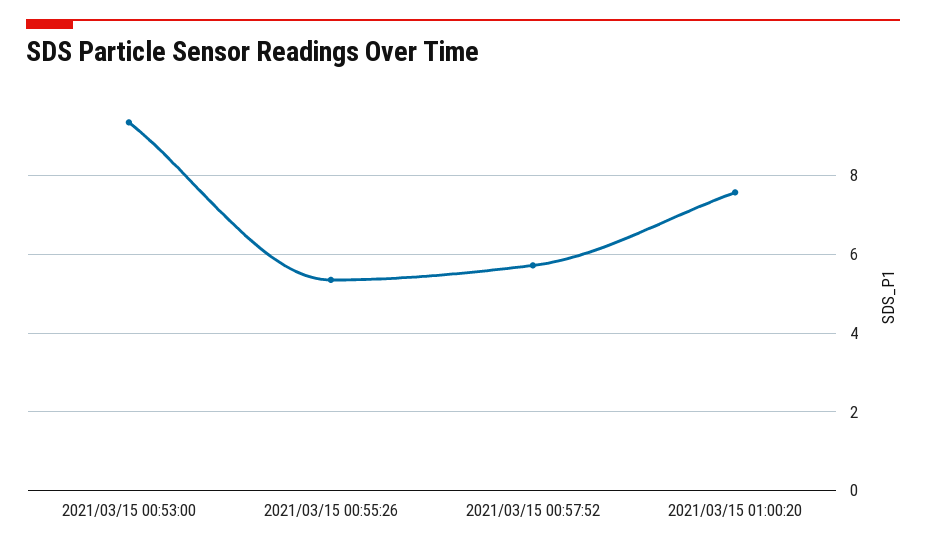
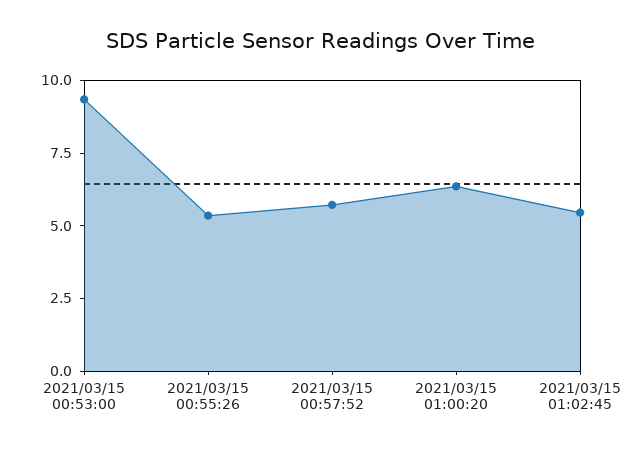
2021/03/15 01:00:20: 7.6 -> 6.5
2021/03/15 01:02:45: none -> 5.5

